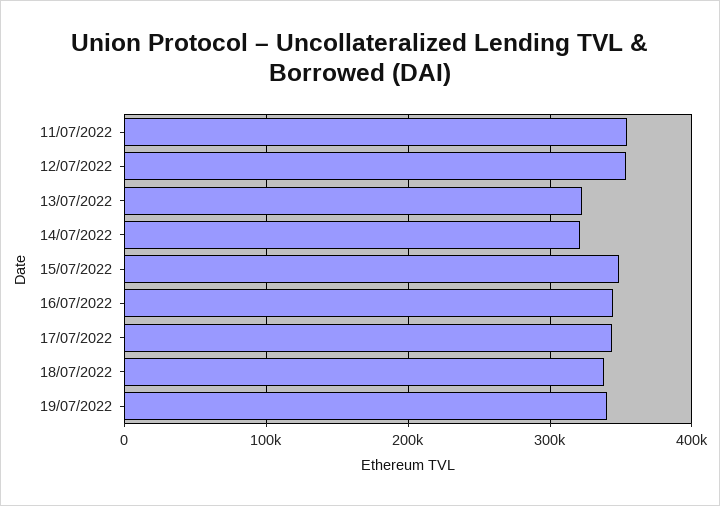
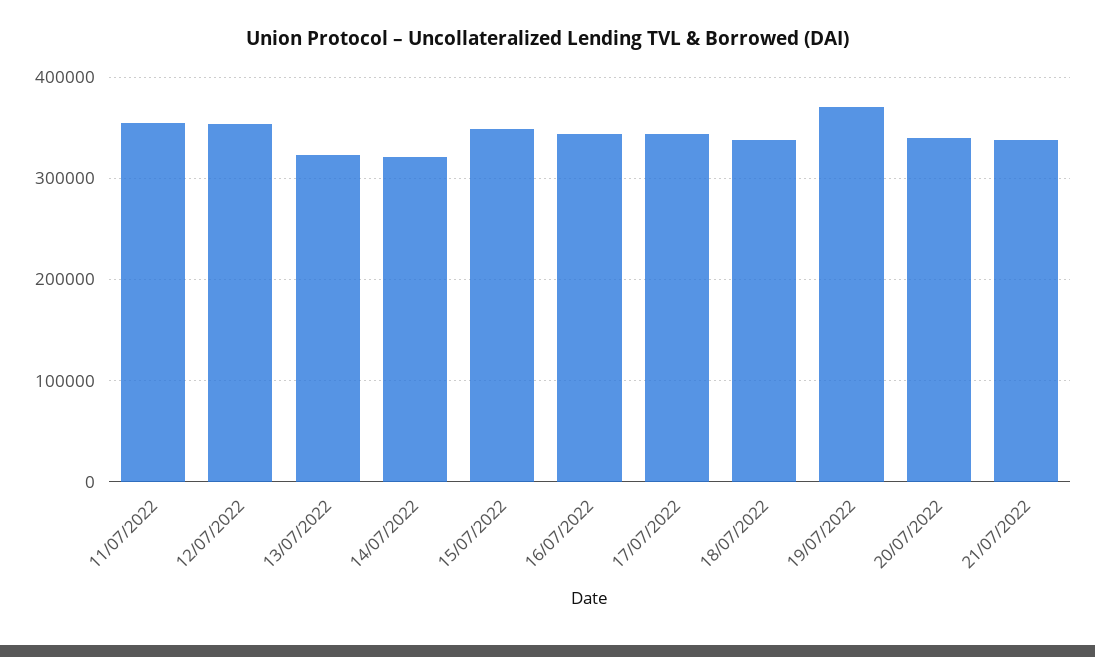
19/07/2022: 340000 -> 370000
20/07/2022: none -> 340000
21/07/2022: none -> 340000

